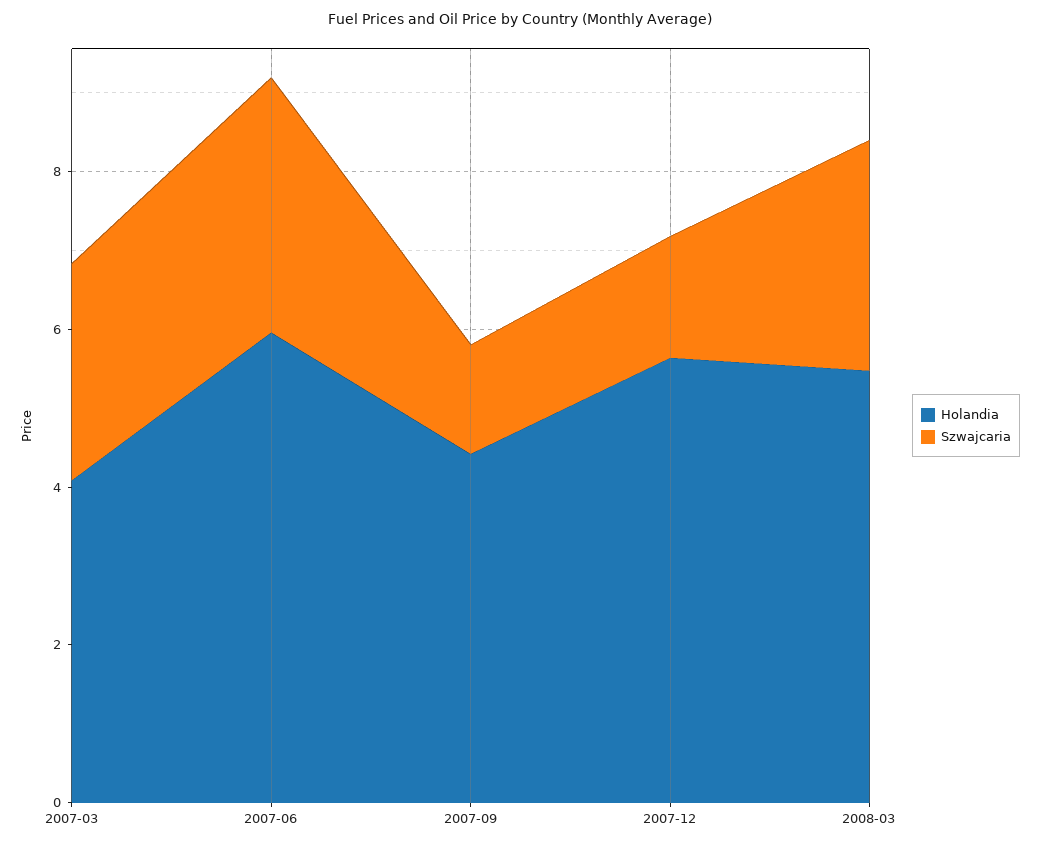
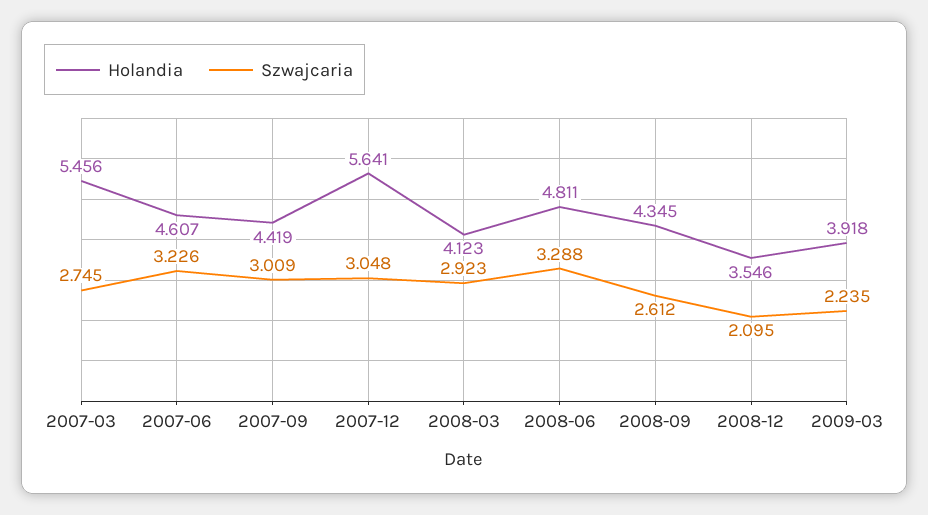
Holandia, 2007-03: 4 -> 5.456
Holandia, 2007-06: 6 -> 4.607
Szwajcaria, 2007-09: 1.5 -> 3.009
Szwajcaria, 2007-12: 1.5 -> 3.048
Holandia, 2008-03: 5.5 -> 4.123
Holandia, 2008-06: none -> 4.811
Szwajcaria, 2008-06: none -> 3.288
Holandia, 2008-09: none -> 4.345
Szwajcaria, 2008-09: none -> 2.612
Holandia, 2008-12: none -> 3.546
Szwajcaria, 2008-12: none -> 2.095
Holandia, 2009-03: none -> 3.918
Szwajcaria, 2009-03: none -> 2.235

